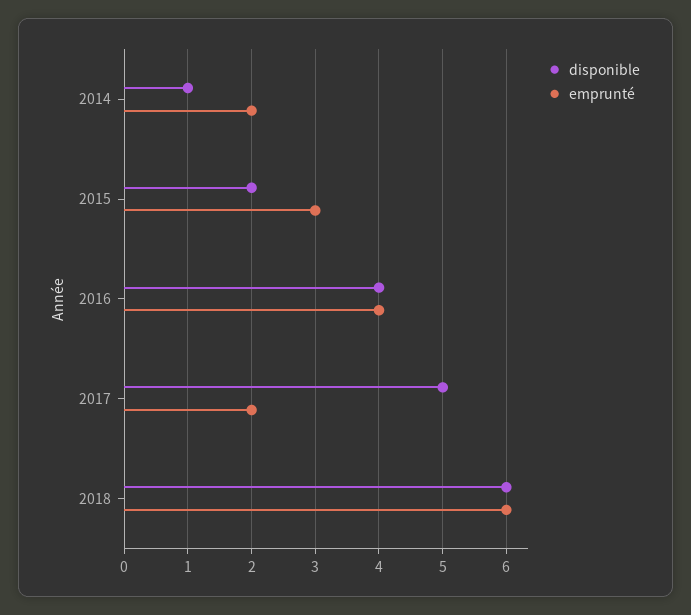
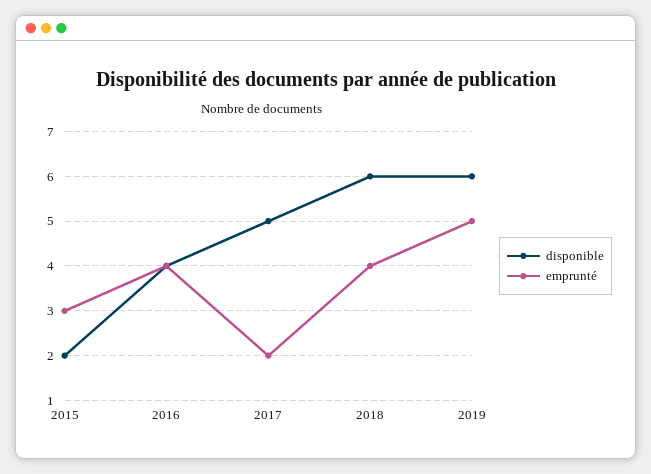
disponible, 2014: 1 -> none
emprunté, 2014: 2 -> none
emprunté, 2018: 6 -> 4
disponible, 2019: none -> 6
emprunté, 2019: none -> 5

